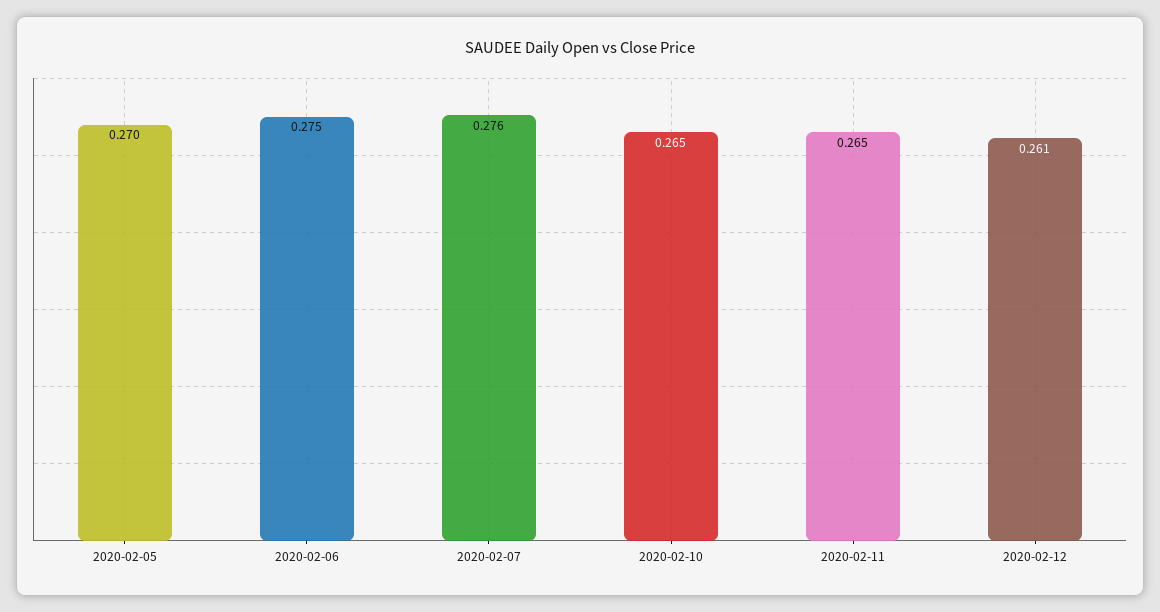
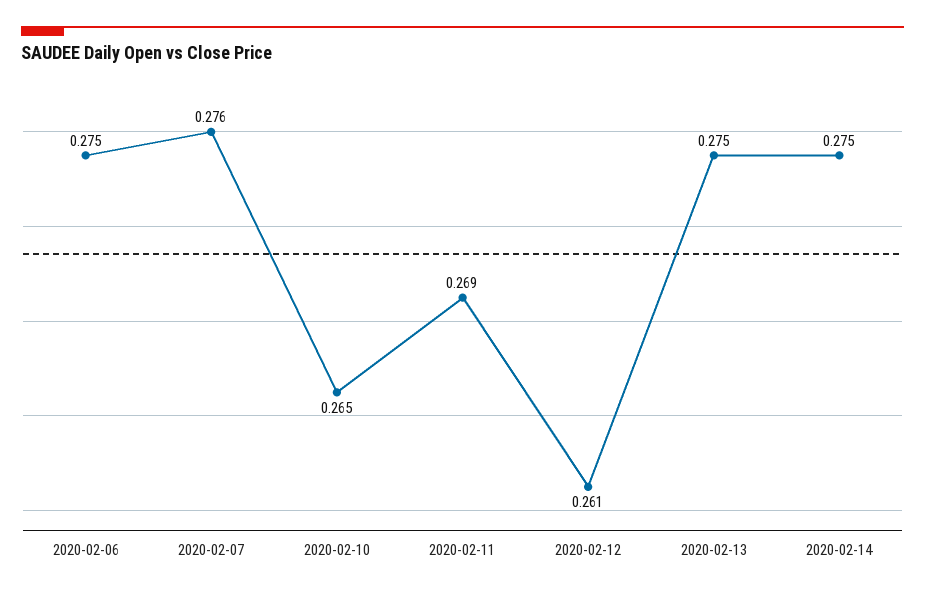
2020-02-05: 0.27 -> none
2020-02-11: 0.265 -> 0.269
2020-02-13: none -> 0.275
2020-02-14: none -> 0.275

